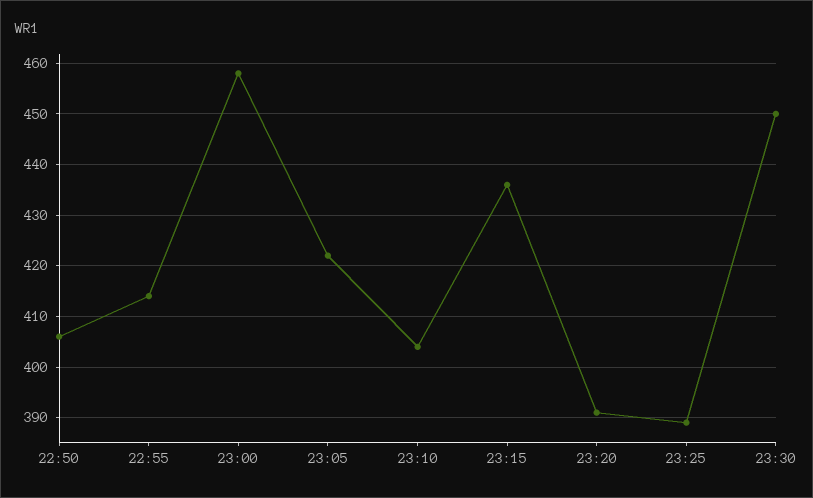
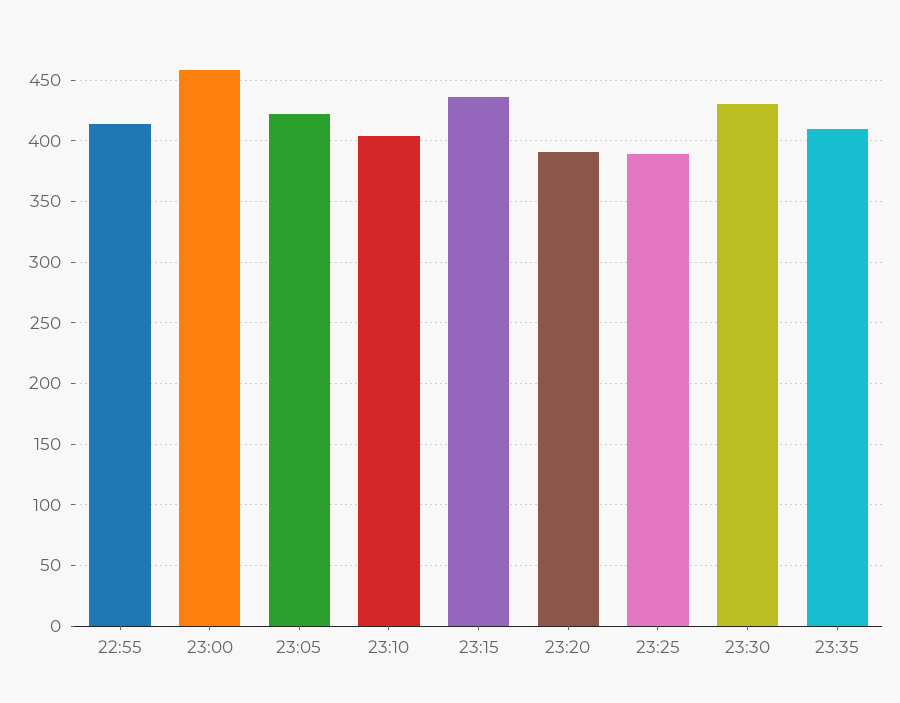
22:50: 405 -> none
23:30: 450 -> 430
23:35: none -> 410

